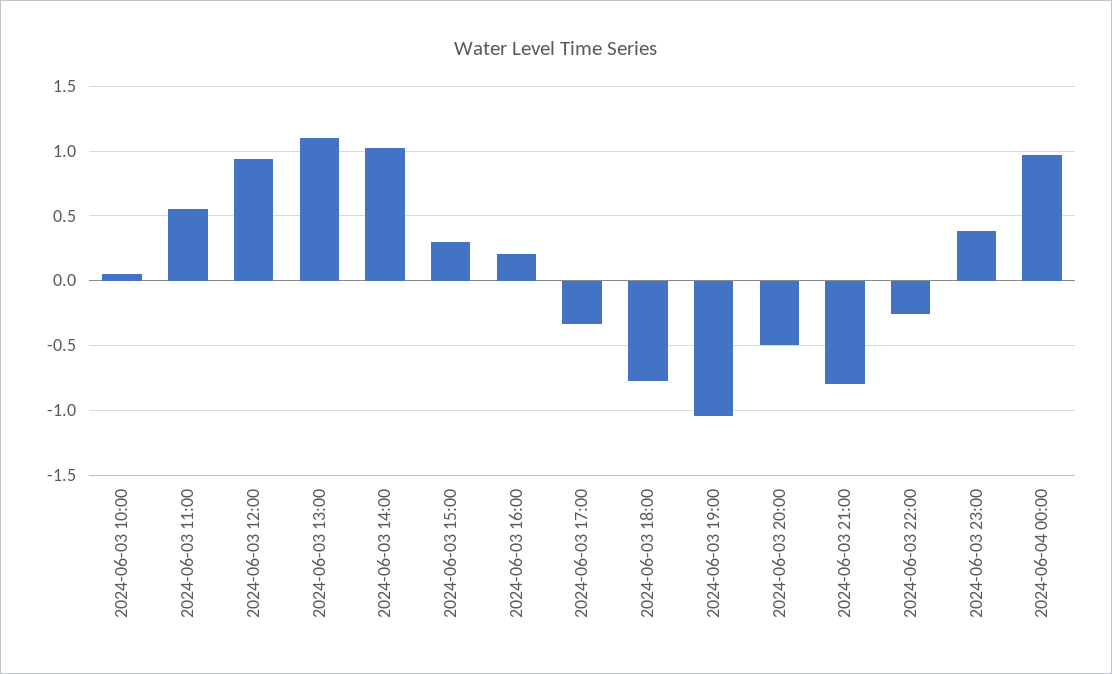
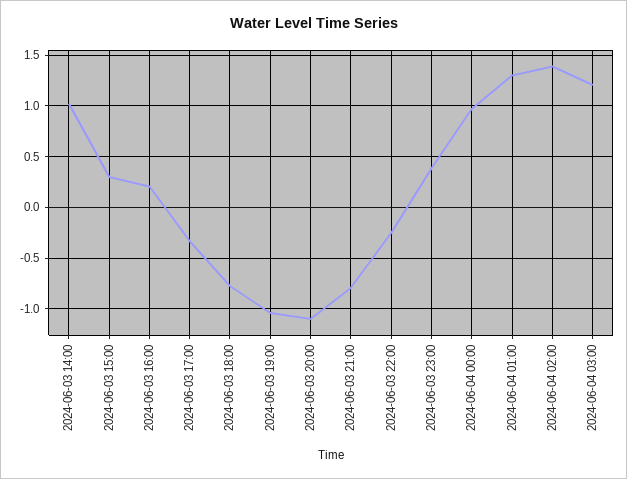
2024-06-03 10:00: 0.05 -> none
2024-06-03 11:00: 0.55 -> none
2024-06-03 12:00: 0.95 -> none
2024-06-03 13:00: 1.1 -> none
2024-06-03 20:00: -0.5 -> -1.1
2024-06-04 01:00: none -> 1.3
2024-06-04 02:00: none -> 1.4
2024-06-04 03:00: none -> 1.2

